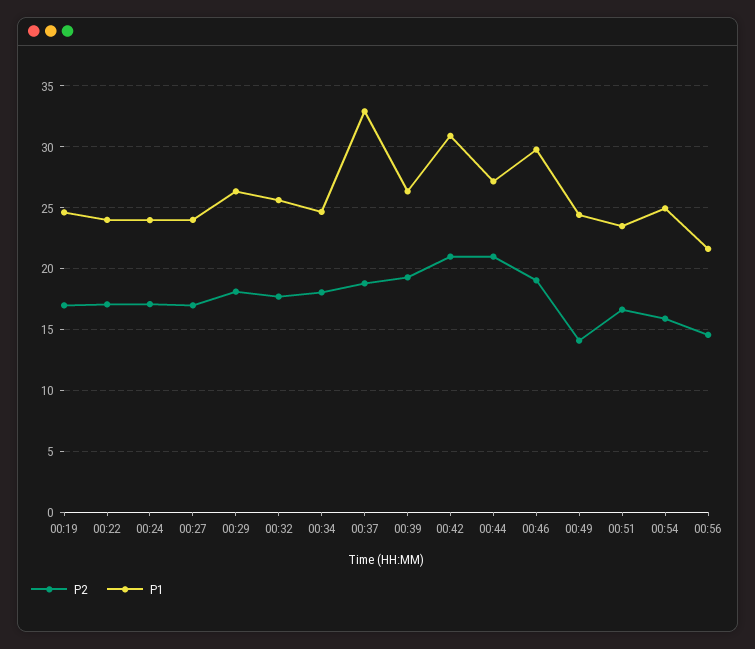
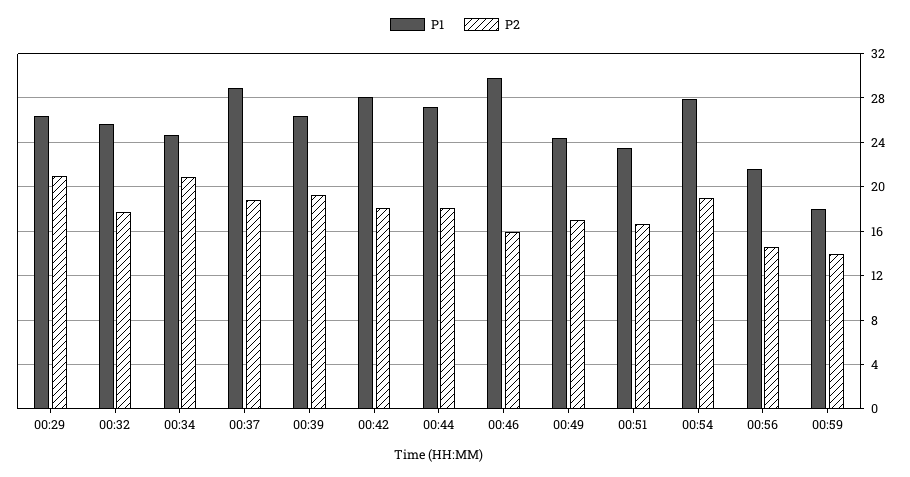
P2, 00:19: 17 -> none
P1, 00:19: 24.5 -> none
P2, 00:22: 17 -> none
P1, 00:22: 24 -> none
P2, 00:24: 17 -> none
P1, 00:24: 24 -> none
P2, 00:27: 17 -> none
P1, 00:27: 24 -> none
P2, 00:29: 18 -> 21
P2, 00:34: 18 -> 21
P1, 00:37: 33 -> 29
P2, 00:42: 21 -> 18
P1, 00:42: 31 -> 28
P2, 00:44: 21 -> 18
P2, 00:46: 19 -> 16
P2, 00:49: 14 -> 17
P2, 00:54: 16 -> 19
P1, 00:54: 25 -> 28
P1, 00:59: none -> 18
P2, 00:59: none -> 14

